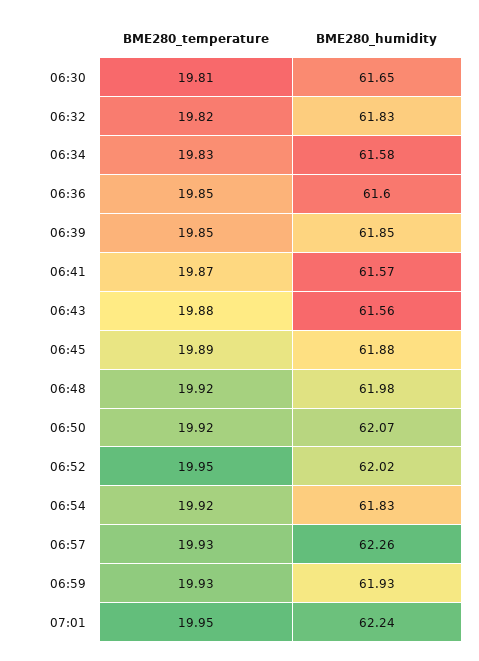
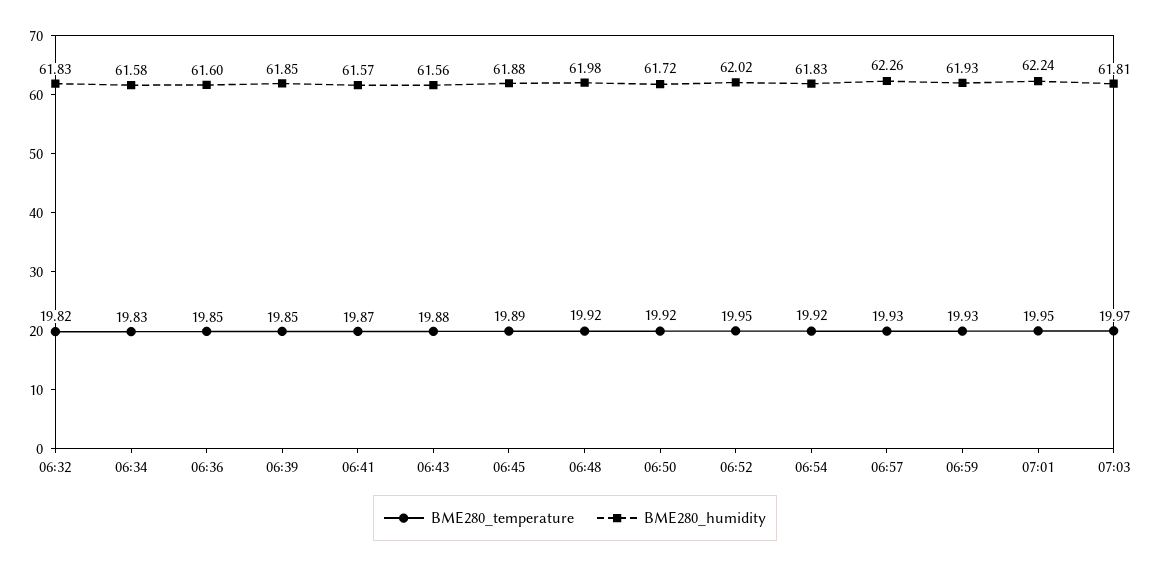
BME280_temperature, 06:30: 19.81 -> none
BME280_humidity, 06:30: 61.65 -> none
BME280_humidity, 06:50: 62.07 -> 61.72
BME280_temperature, 07:03: none -> 19.97
BME280_humidity, 07:03: none -> 61.81

